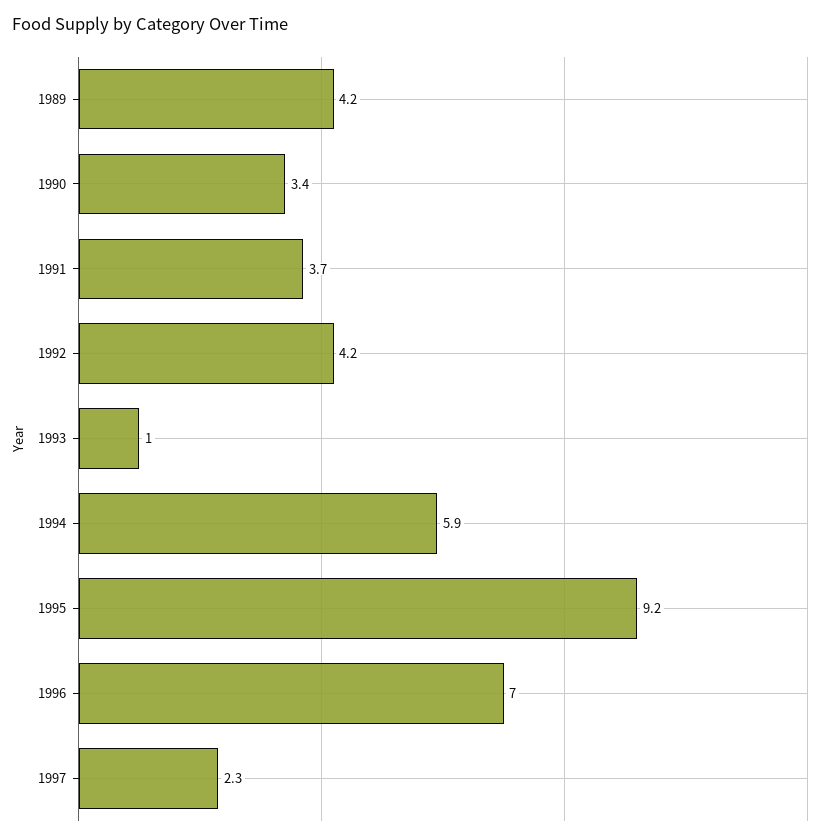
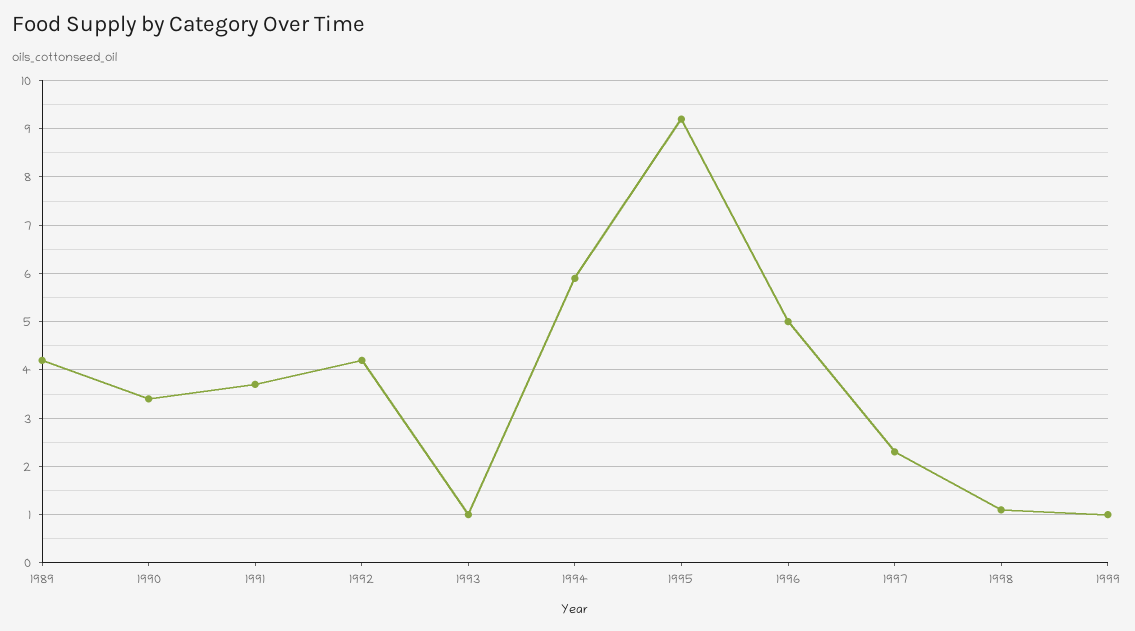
1996: 7 -> 5
1998: none -> 1
1999: none -> 1

